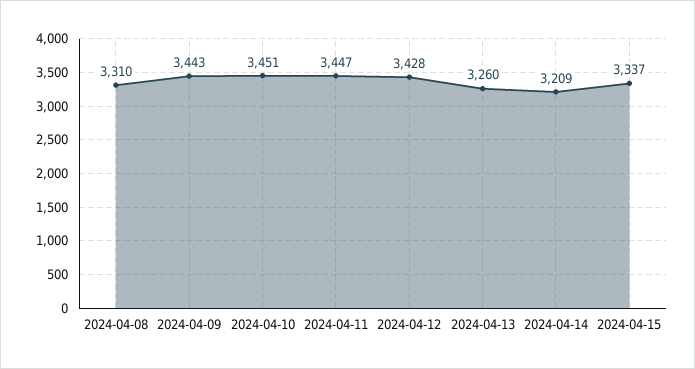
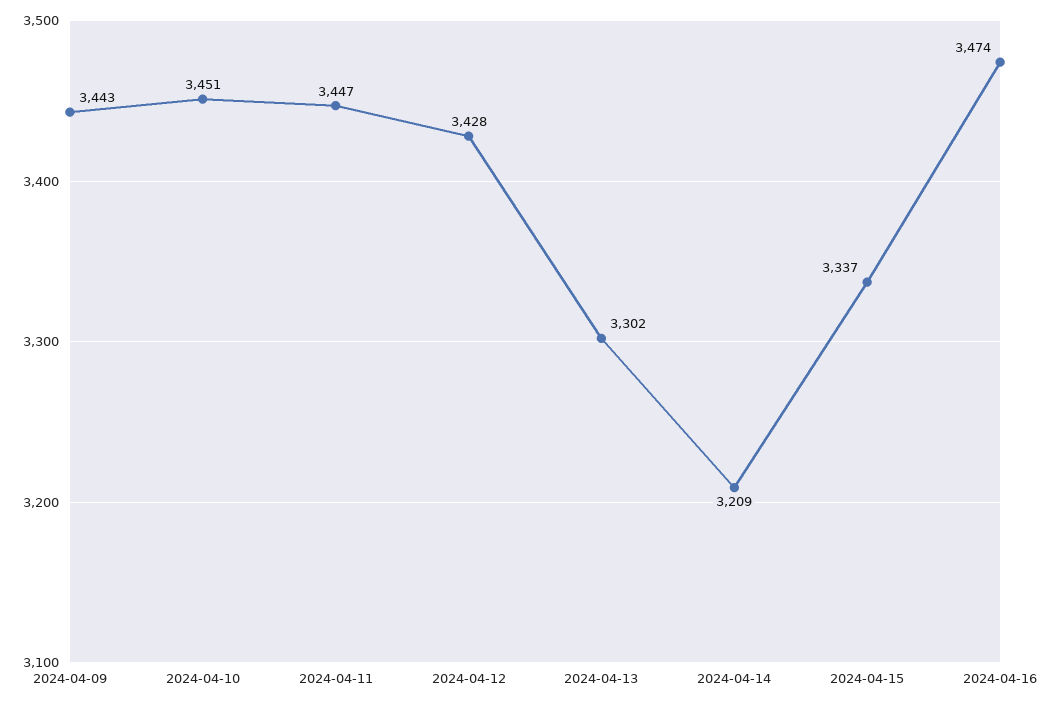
2024-04-08: 3310 -> none
2024-04-13: 3260 -> 3302
2024-04-16: none -> 3474

